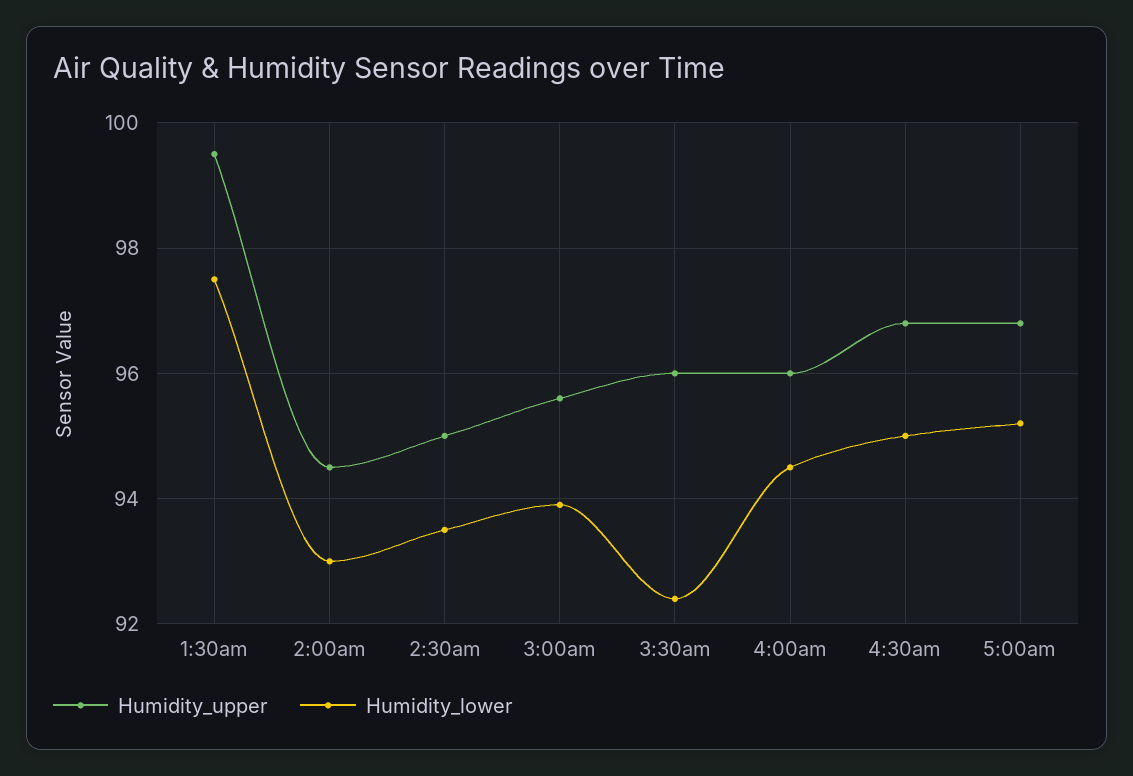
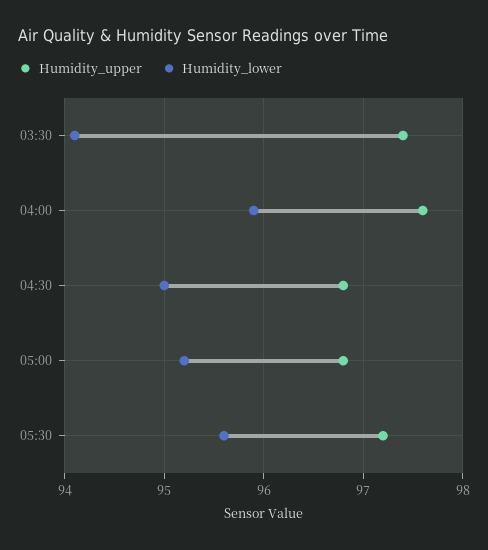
Humidity_upper, 1:30am: 99.5 -> none
Humidity_lower, 1:30am: 97.5 -> none
Humidity_upper, 2:00am: 94.5 -> none
Humidity_lower, 2:00am: 93 -> none
Humidity_upper, 2:30am: 95 -> none
Humidity_lower, 2:30am: 93.5 -> none
Humidity_upper, 3:00am: 95.5 -> none
Humidity_lower, 3:00am: 94 -> none
Humidity_upper, 3:30am: 96 -> 97.4
Humidity_lower, 3:30am: 92.5 -> 94.1
Humidity_upper, 4:00am: 96 -> 97.6
Humidity_lower, 4:00am: 94.5 -> 95.9
Humidity_upper, 05:30: none -> 97.2
Humidity_lower, 05:30: none -> 95.6

